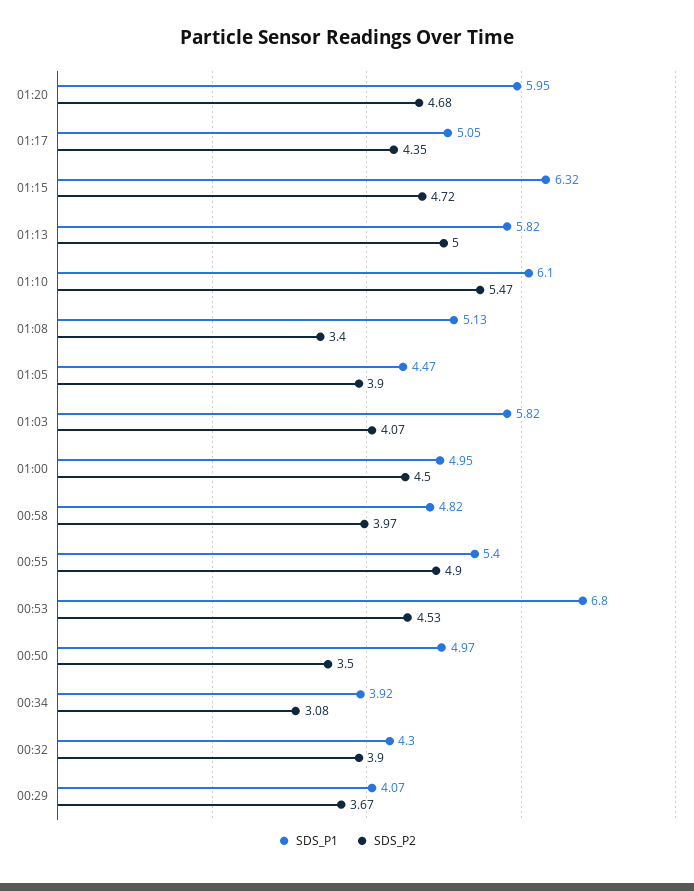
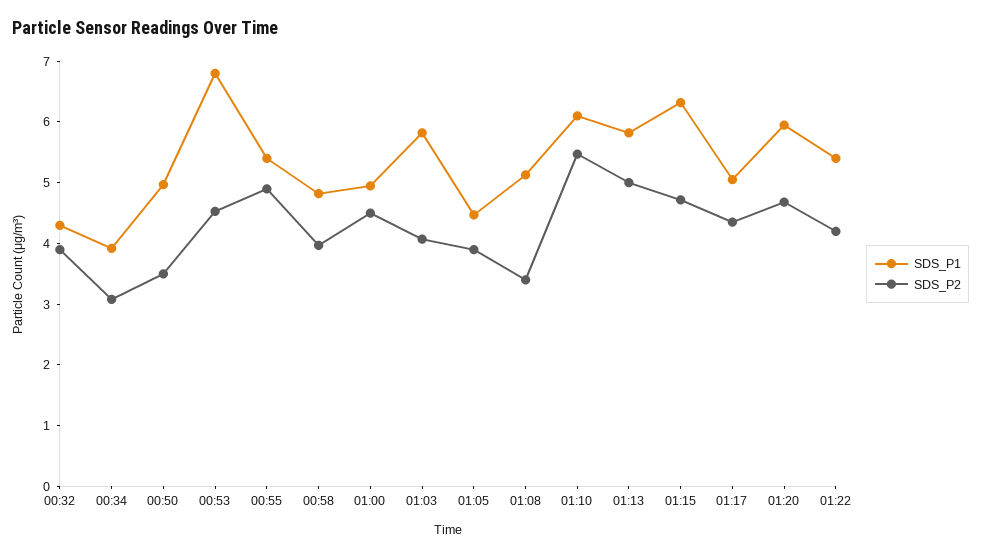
SDS_P1, 00:29: 4.07 -> none
SDS_P2, 00:29: 3.67 -> none
SDS_P1, 01:22: none -> 5.4
SDS_P2, 01:22: none -> 4.2

